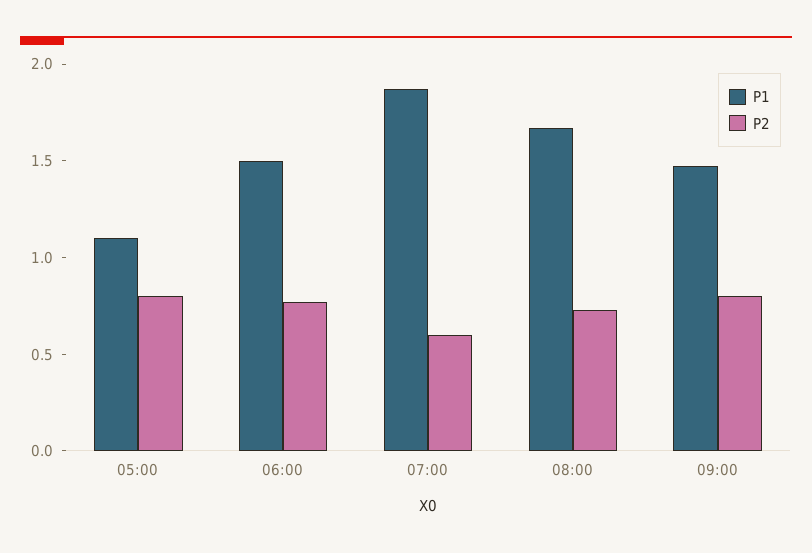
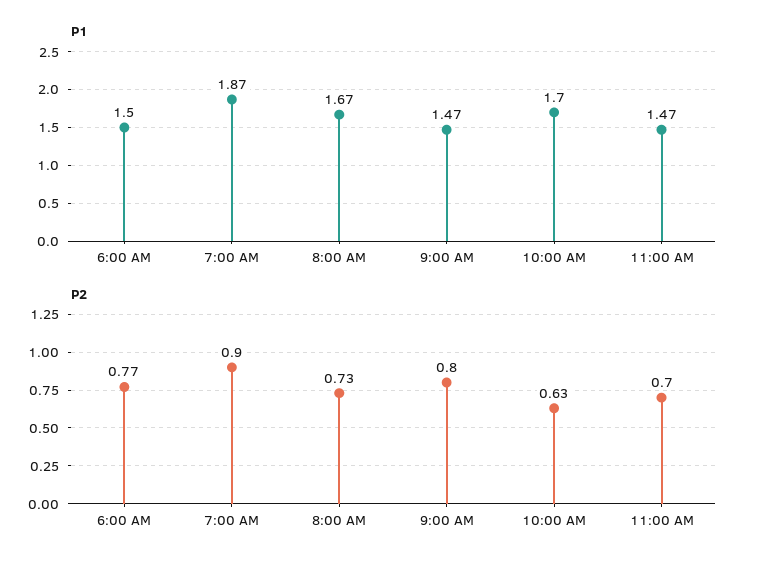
P1, 05:00: 1.1 -> none
P2, 05:00: 0.8 -> none
P2, 07:00: 0.6 -> 0.9
P1, 10:00 AM: none -> 1.7
P1, 11:00 AM: none -> 1.47
P2, 10:00 AM: none -> 0.63
P2, 11:00 AM: none -> 0.7

